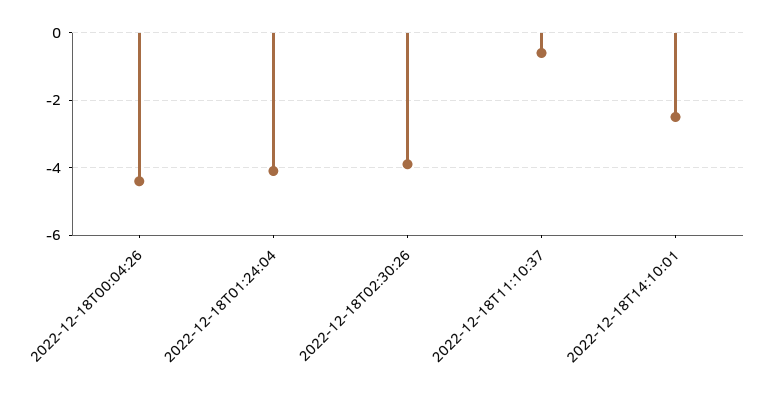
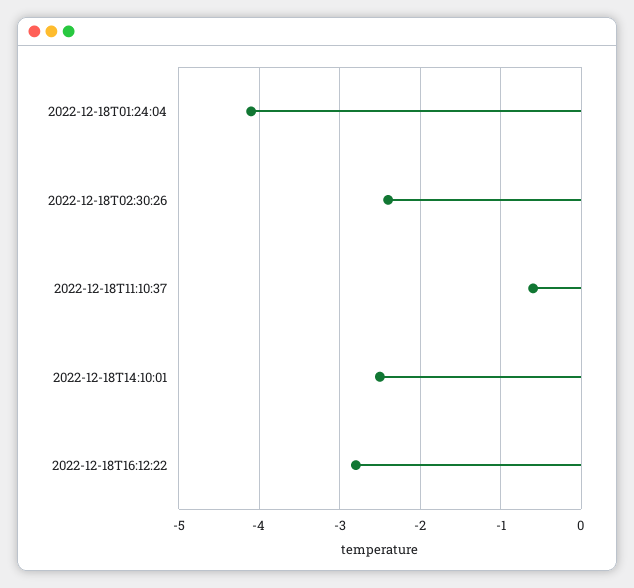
2022-12-18T00:04:26: -4.5 -> none
2022-12-18T02:30:26: -4 -> -2.4
2022-12-18T16:12:22: none -> -2.8

